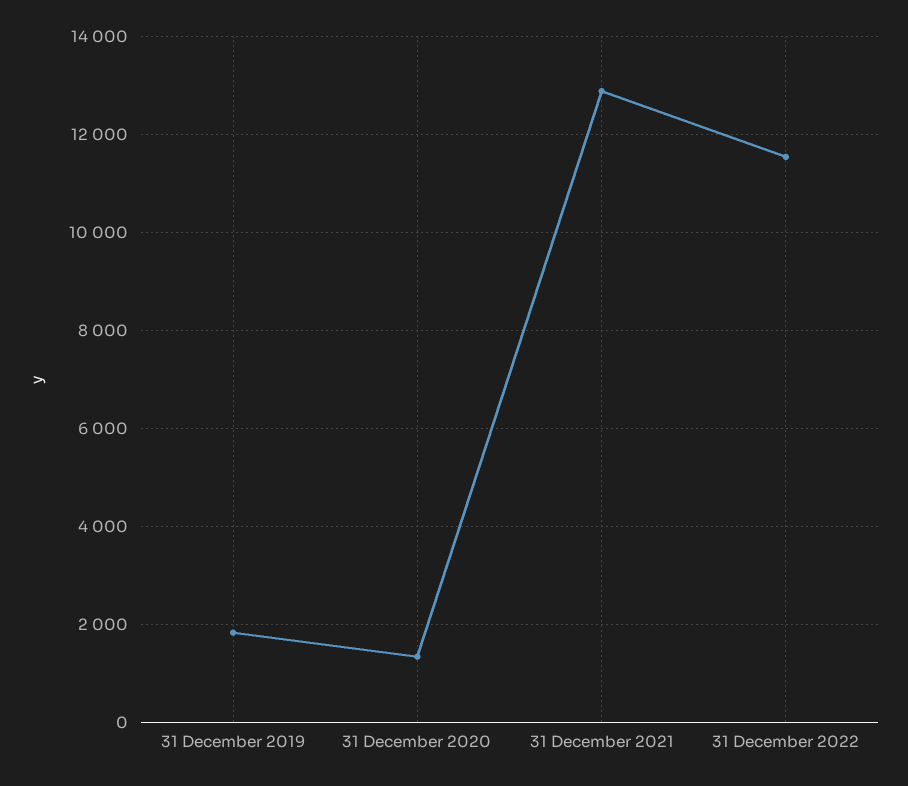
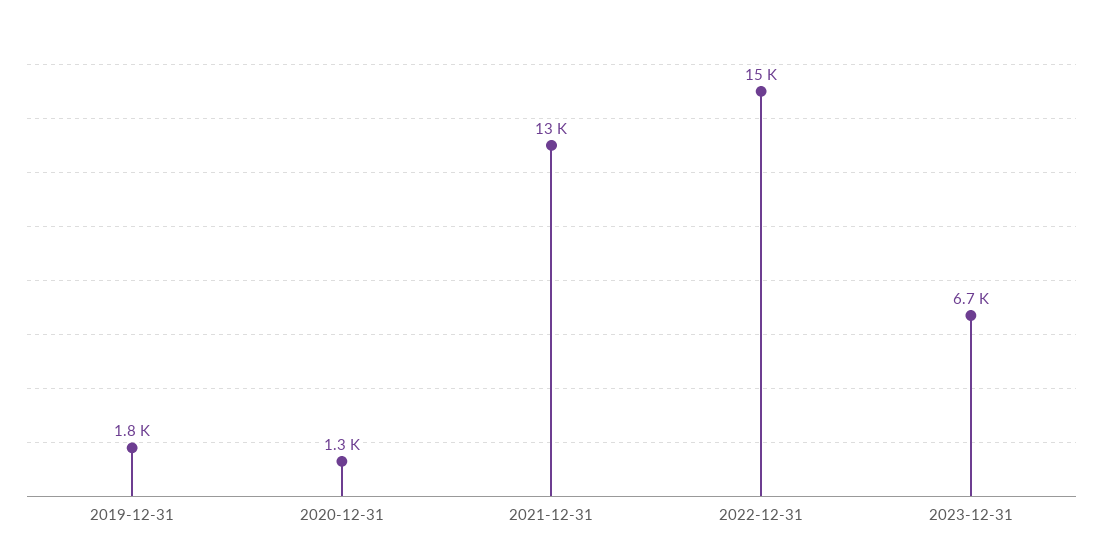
31 December 2022: 11600 -> 15000
2023-12-31: none -> 6700

